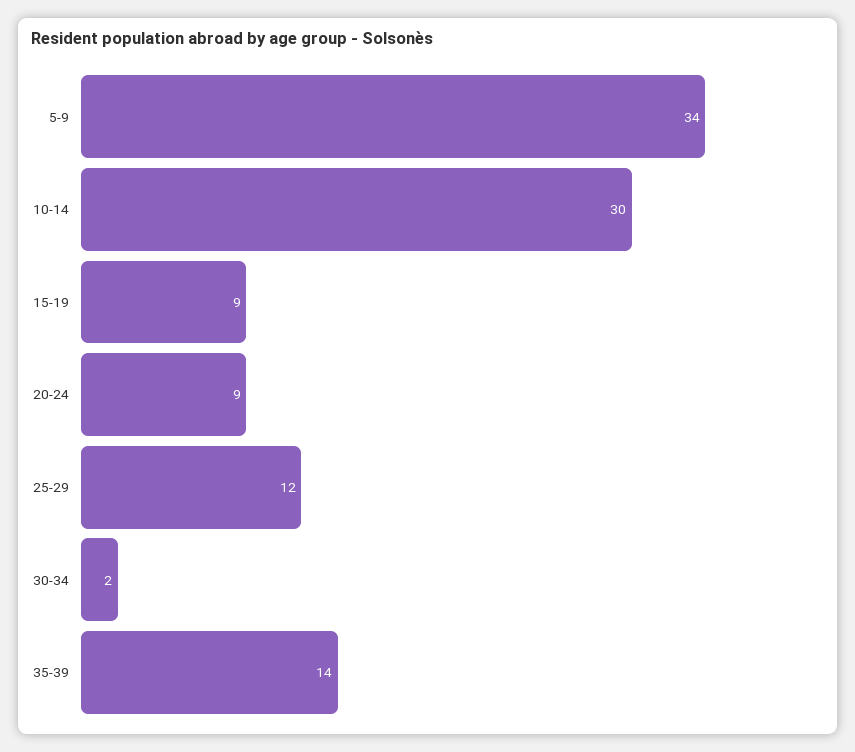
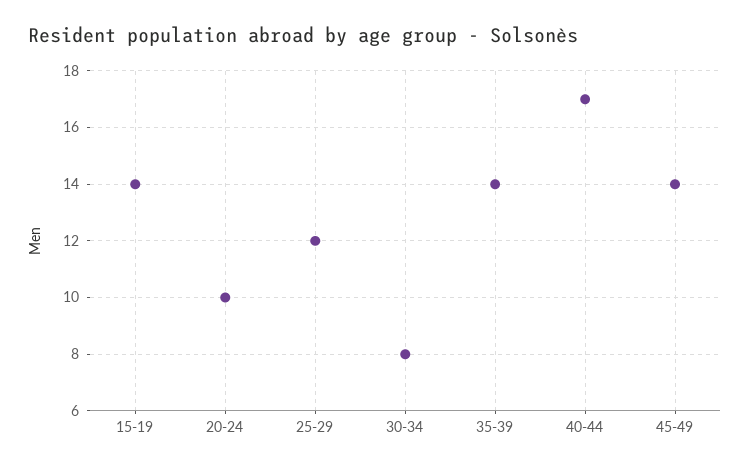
5-9: 34 -> none
10-14: 30 -> none
15-19: 9 -> 14
20-24: 9 -> 10
30-34: 2 -> 8
40-44: none -> 17
45-49: none -> 14

